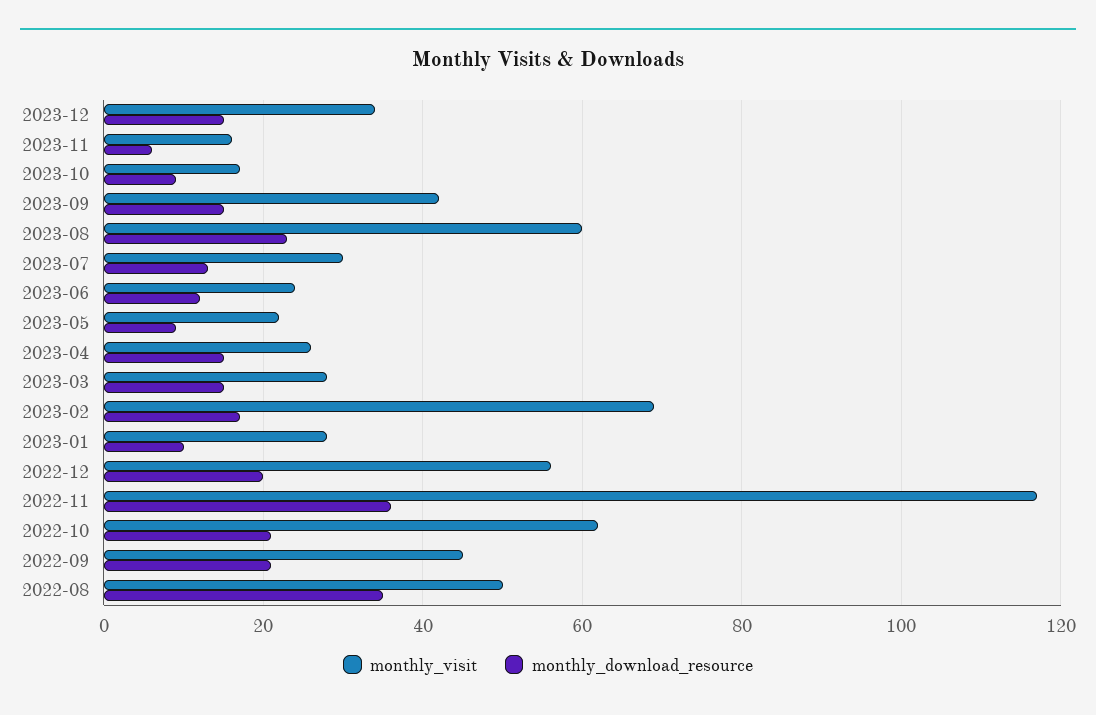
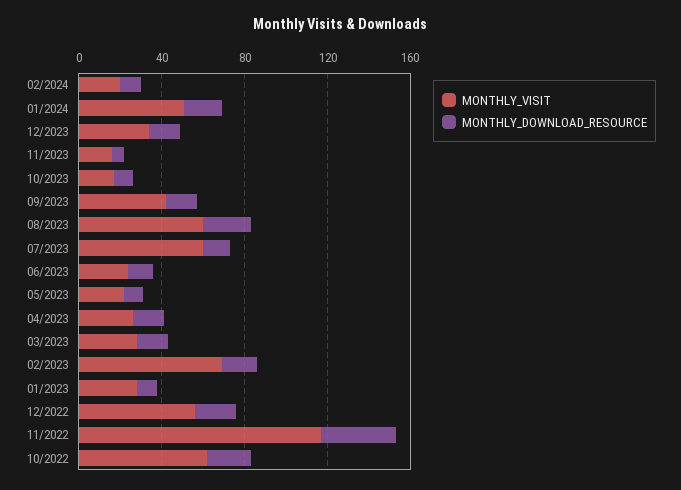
monthly_visit, 2023-07: 30 -> 60
monthly_visit, 2022-09: 45 -> none
monthly_download_resource, 2022-09: 20 -> none
monthly_visit, 2022-08: 50 -> none
monthly_download_resource, 2022-08: 35 -> none
monthly_visit, 02/2024: none -> 20
monthly_download_resource, 02/2024: none -> 10
monthly_visit, 01/2024: none -> 50
monthly_download_resource, 01/2024: none -> 20

